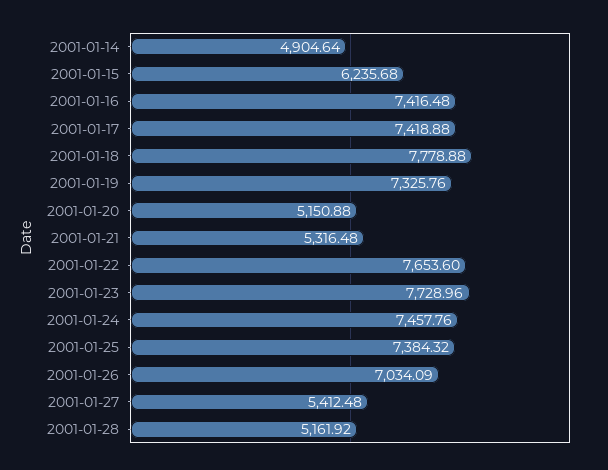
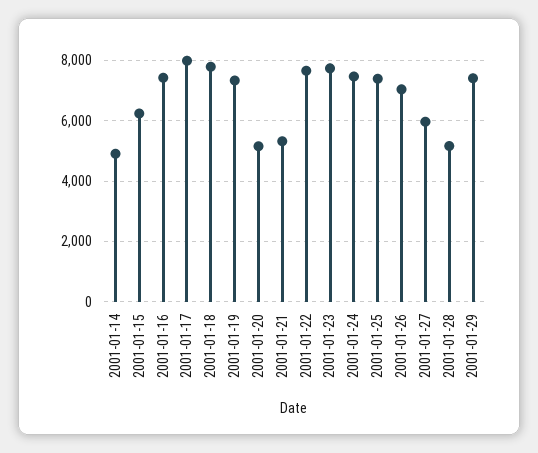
2001-01-17: 7418.88 -> 8000
2001-01-27: 5412.48 -> 6000
2001-01-29: none -> 7400

